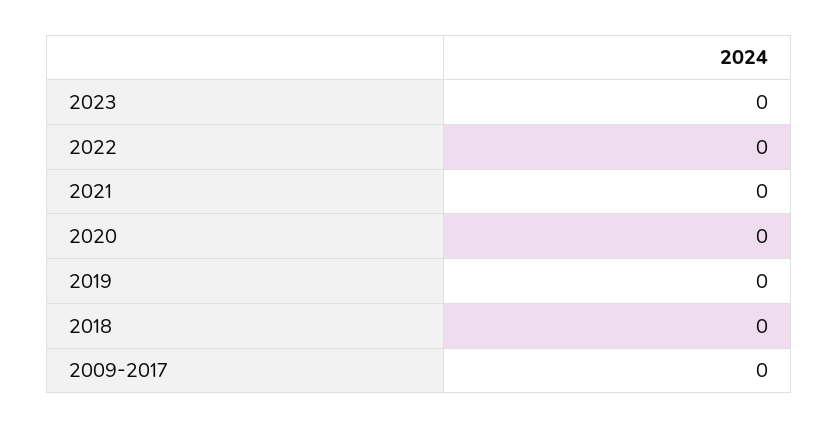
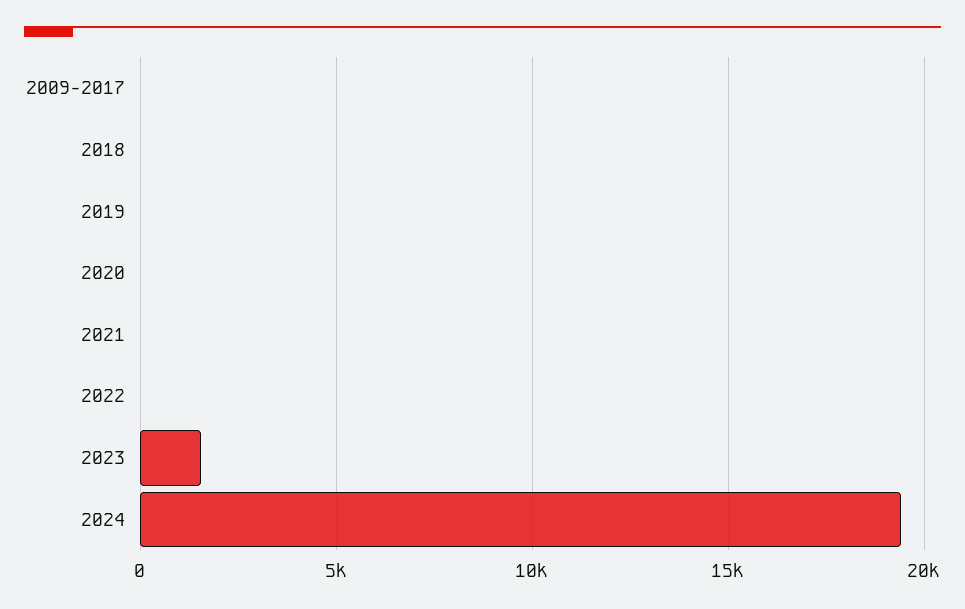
2023: 0 -> 1500
2024: none -> 19500

